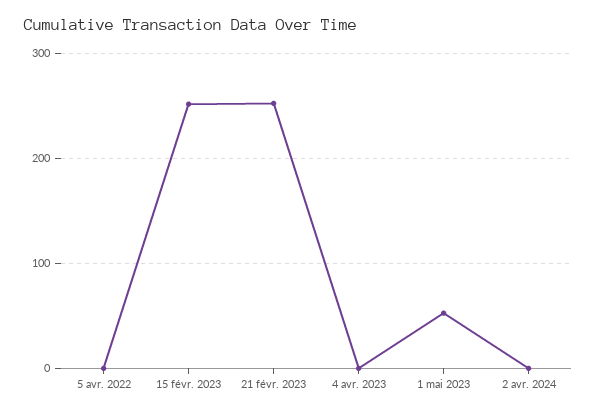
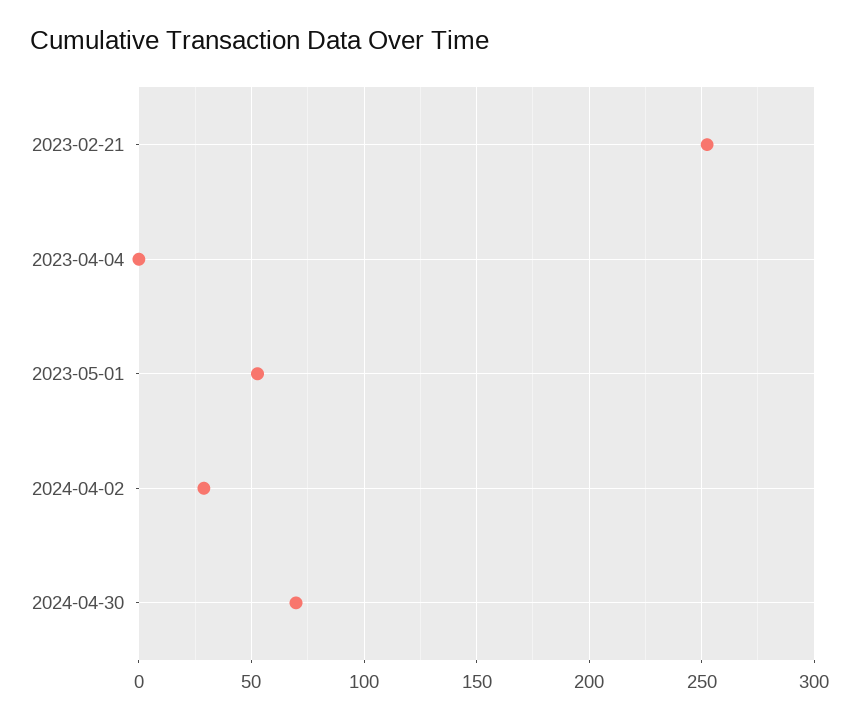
5 avr. 2022: 0 -> none
15 févr. 2023: 250 -> none
2 avr. 2024: 0 -> 30
2024-04-30: none -> 70

